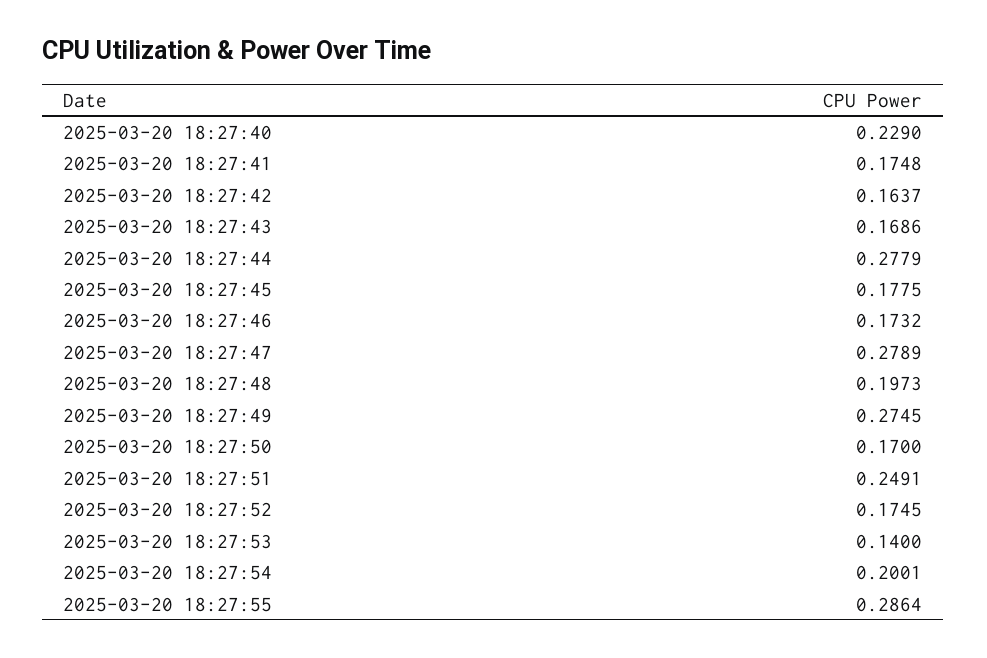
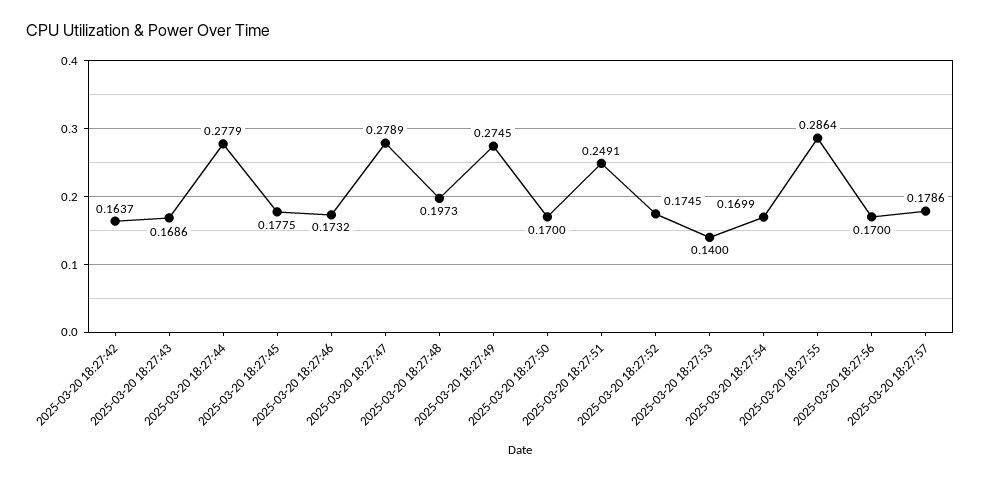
2025-03-20 18:27:40: 0.229 -> none
2025-03-20 18:27:41: 0.1748 -> none
2025-03-20 18:27:54: 0.2001 -> 0.1699
2025-03-20 18:27:56: none -> 0.17
2025-03-20 18:27:57: none -> 0.1786

